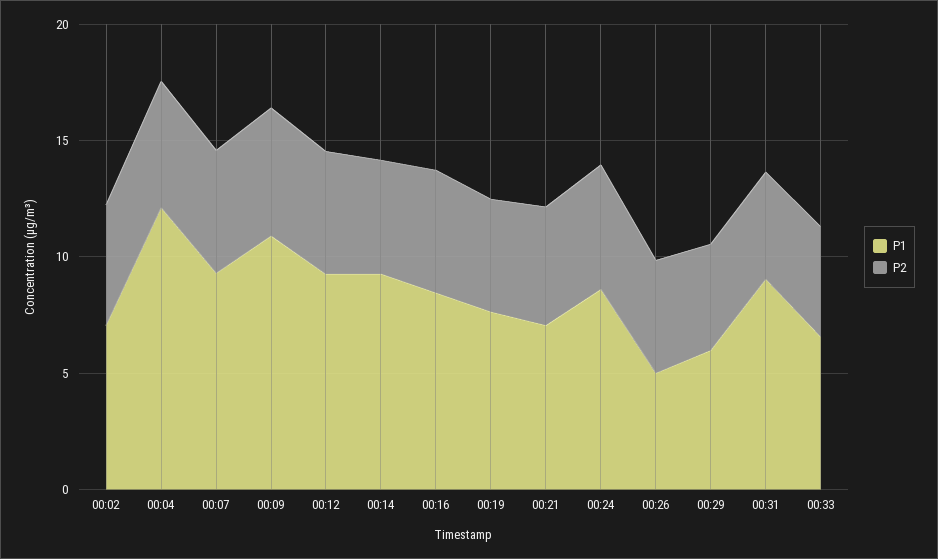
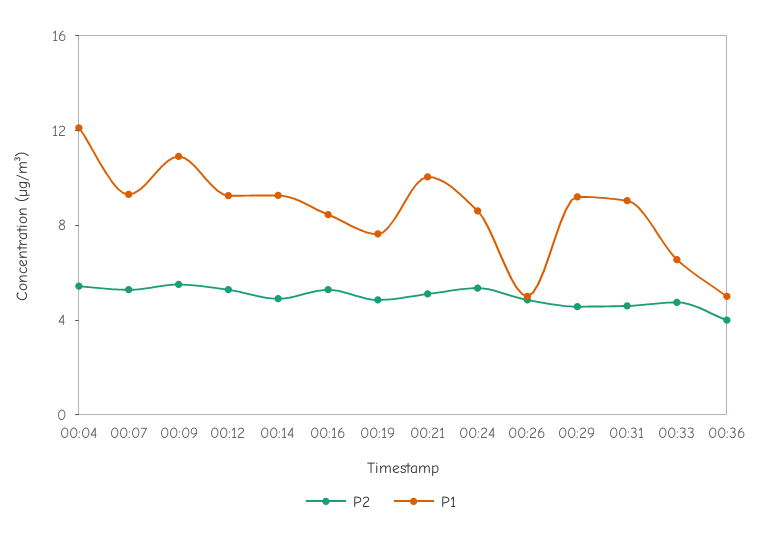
P1, 00:02: 7 -> none
P2, 00:02: 5 -> none
P1, 00:21: 7 -> 10
P1, 00:29: 6 -> 9
P2, 00:36: none -> 4
P1, 00:36: none -> 5

